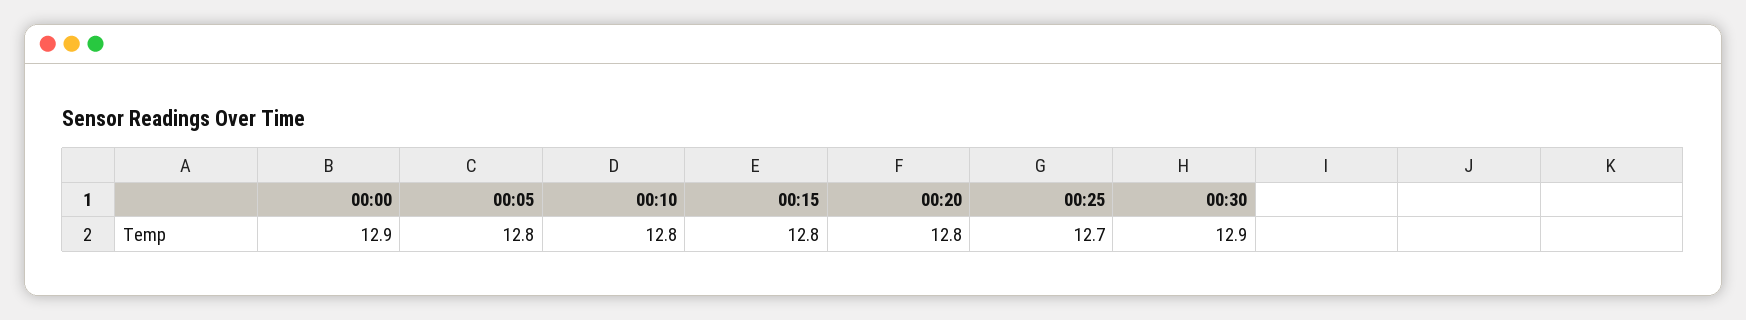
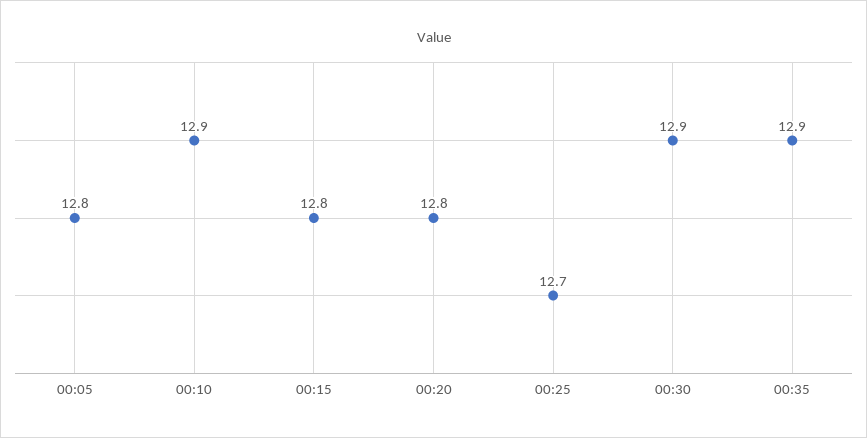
00:00: 12.9 -> none
00:10: 12.8 -> 12.9
00:35: none -> 12.9

